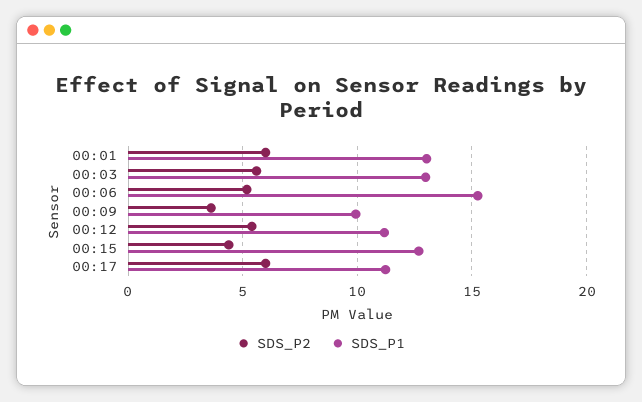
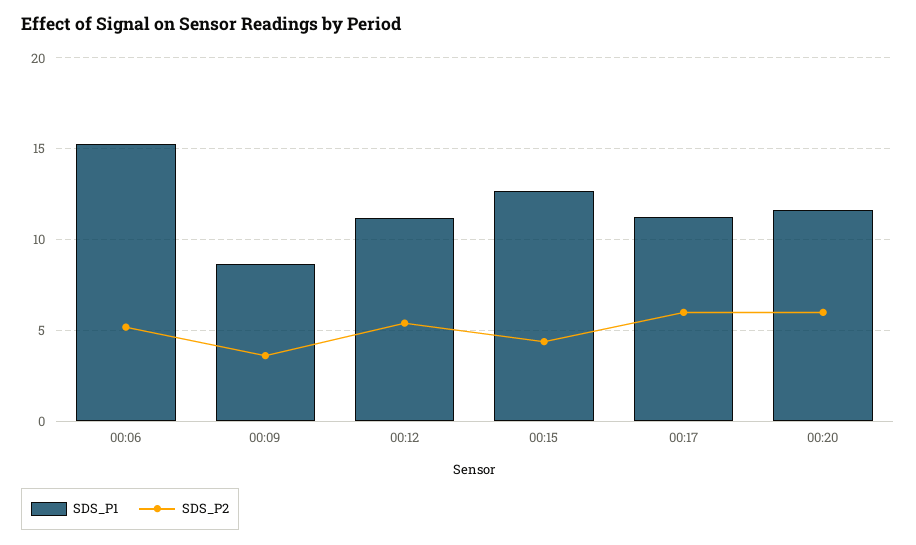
SDS_P2, 00:01: 6 -> none
SDS_P1, 00:01: 13 -> none
SDS_P2, 00:03: 5.5 -> none
SDS_P1, 00:03: 13 -> none
SDS_P1, 00:09: 10 -> 8.5
SDS_P1, 00:20: none -> 11.5
SDS_P2, 00:20: none -> 6

